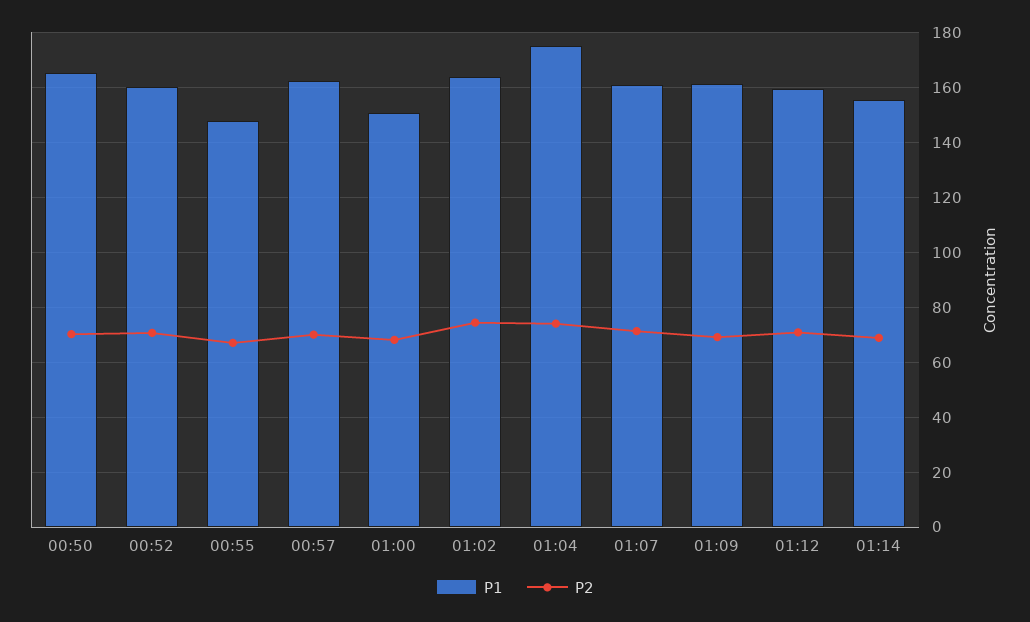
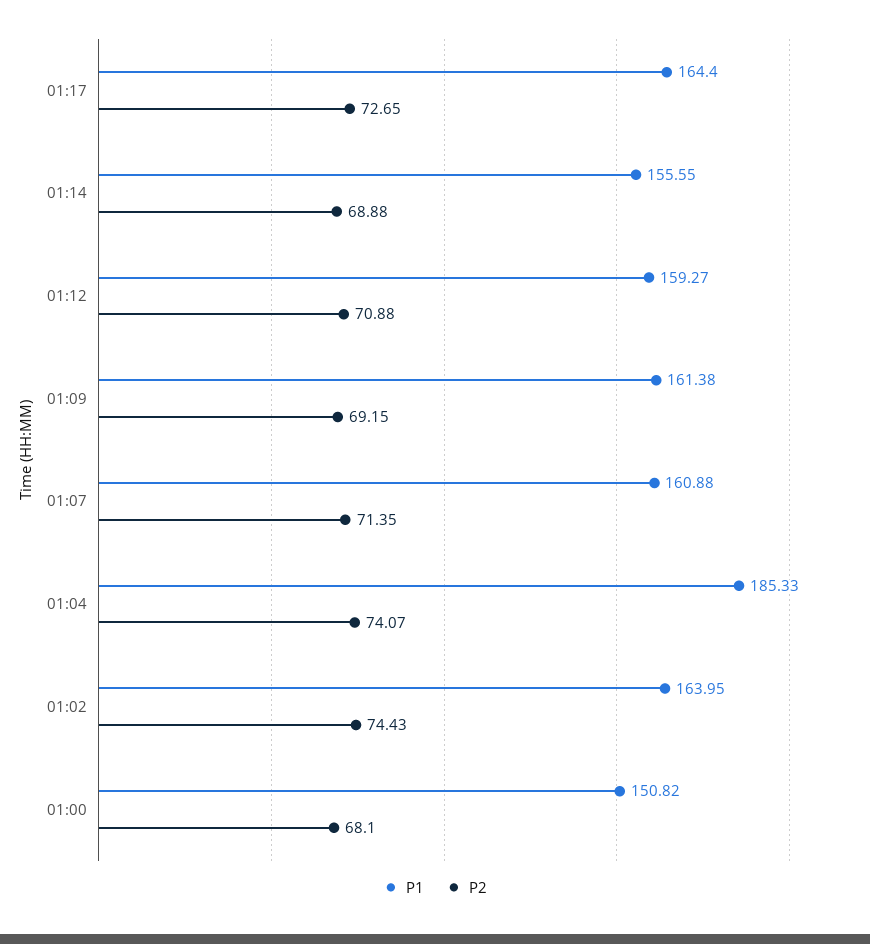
P1, 00:50: 165 -> none
P2, 00:50: 70 -> none
P1, 00:52: 160 -> none
P2, 00:52: 70 -> none
P1, 00:55: 147.5 -> none
P2, 00:55: 67.5 -> none
P1, 00:57: 162.5 -> none
P2, 00:57: 70 -> none
P1, 01:04: 175 -> 185.33
P1, 01:17: none -> 164.4
P2, 01:17: none -> 72.65

